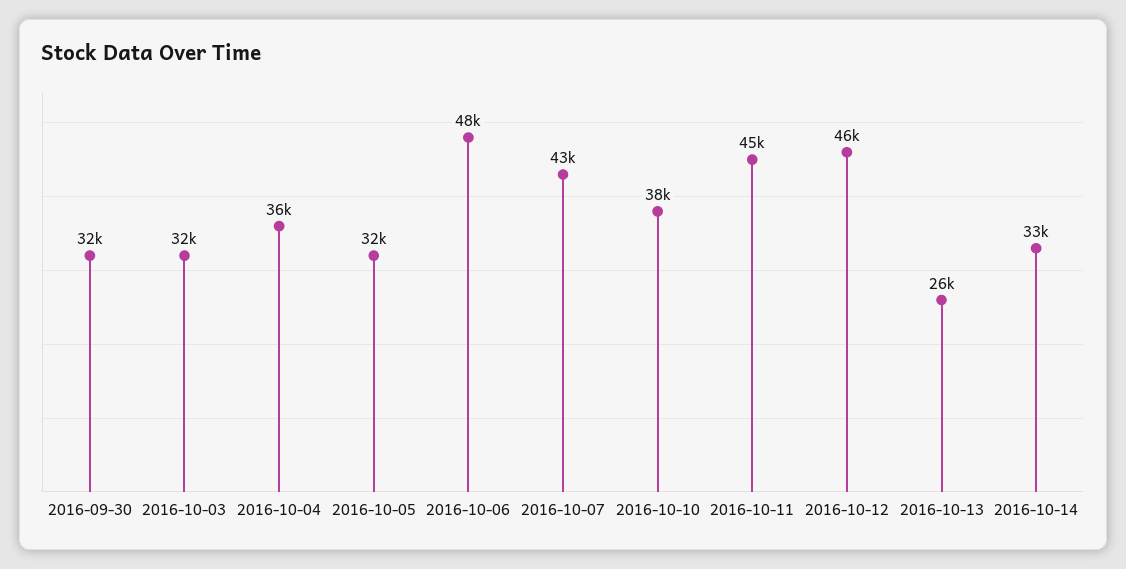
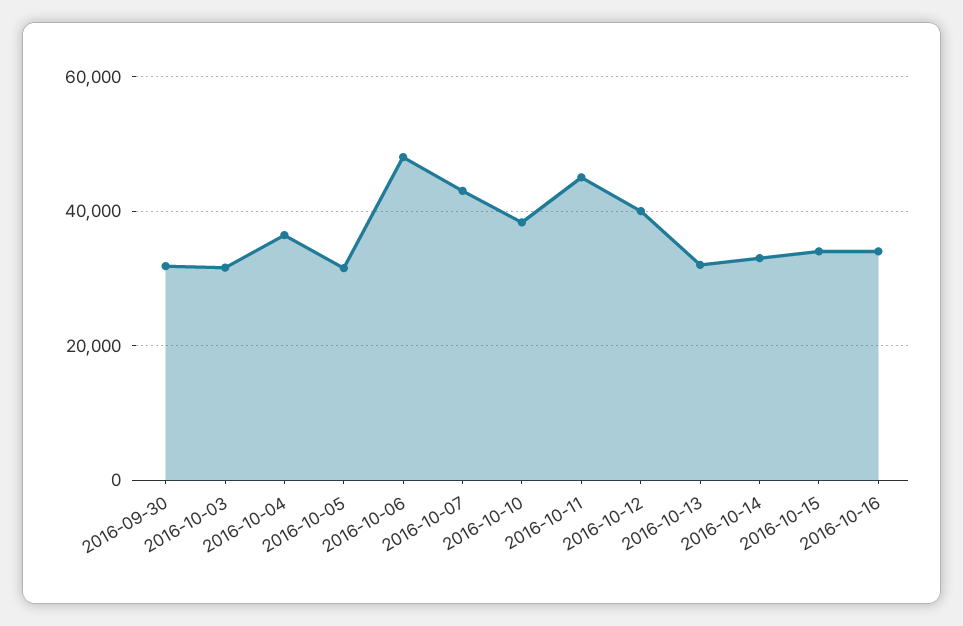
2016-10-12: 46000 -> 40000
2016-10-13: 26000 -> 32000
2016-10-15: none -> 34000
2016-10-16: none -> 34000

